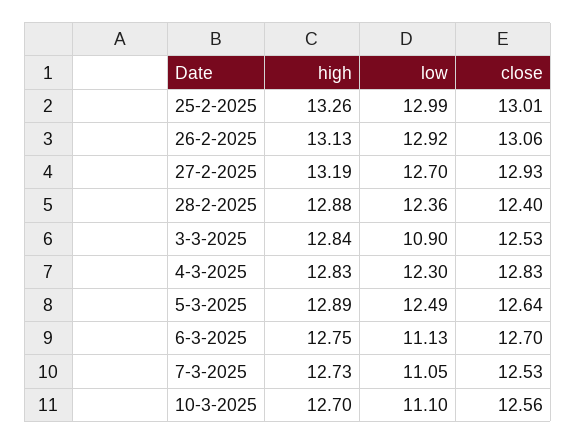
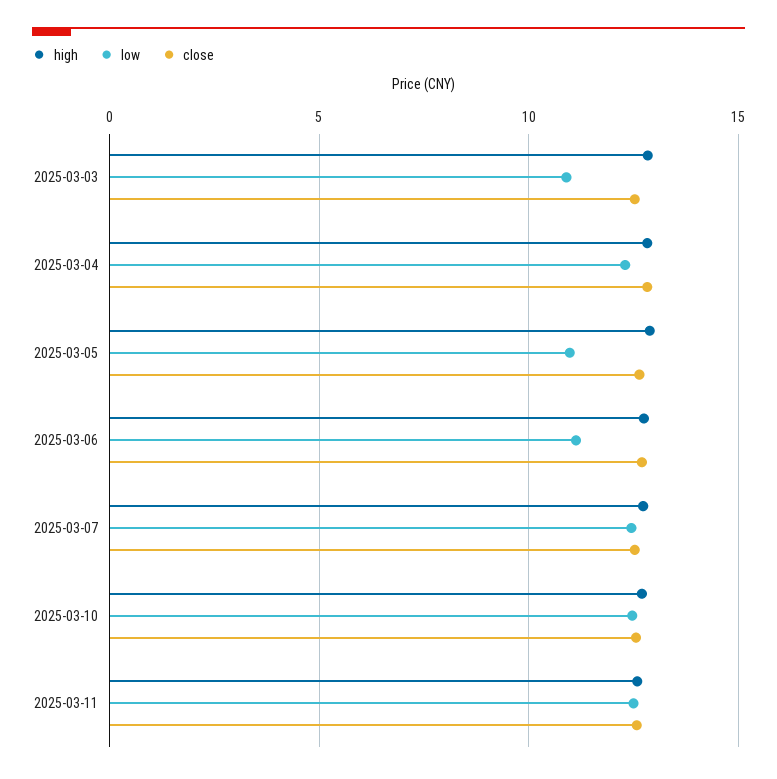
high, 25-2-2025: 13.26 -> none
low, 25-2-2025: 12.99 -> none
close, 25-2-2025: 13.01 -> none
high, 26-2-2025: 13.13 -> none
low, 26-2-2025: 12.92 -> none
close, 26-2-2025: 13.06 -> none
high, 27-2-2025: 13.19 -> none
low, 27-2-2025: 12.7 -> none
close, 27-2-2025: 12.93 -> none
high, 28-2-2025: 12.88 -> none
low, 28-2-2025: 12.36 -> none
close, 28-2-2025: 12.4 -> none
low, 5-3-2025: 12.49 -> 11
low, 7-3-2025: 11.05 -> 12.5
low, 10-3-2025: 11.1 -> 12.5
high, 2025-03-11: none -> 12.5
low, 2025-03-11: none -> 12.5
close, 2025-03-11: none -> 12.5

